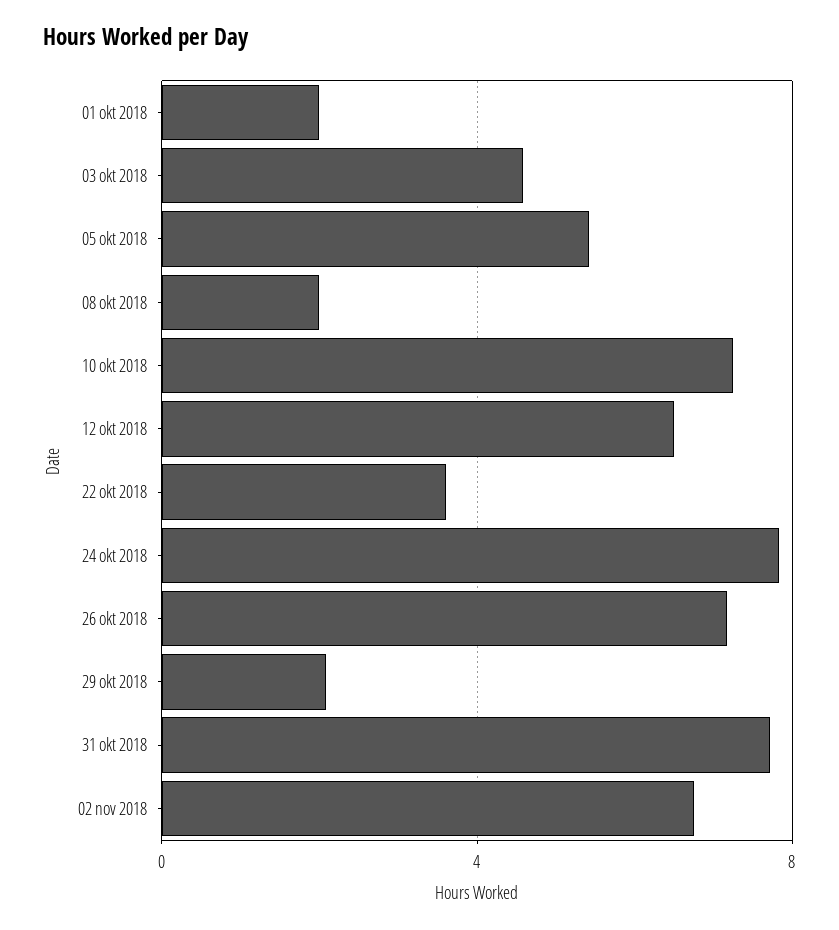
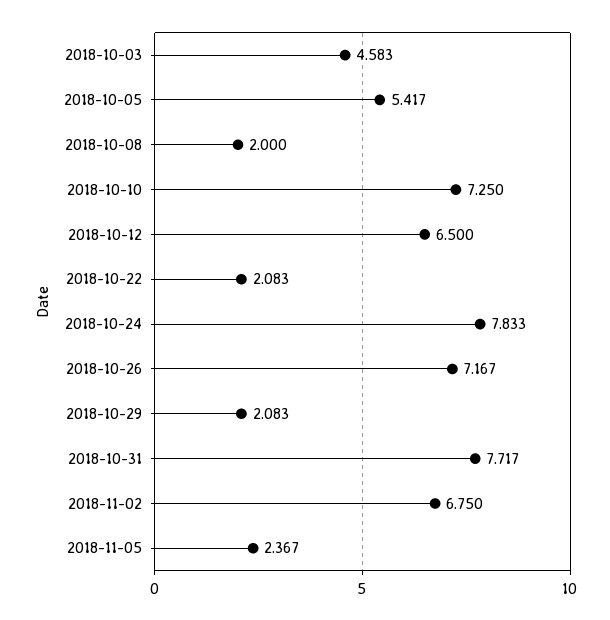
01 okt 2018: 2 -> none
22 okt 2018: 3.5 -> 2.083
2018-11-05: none -> 2.367

